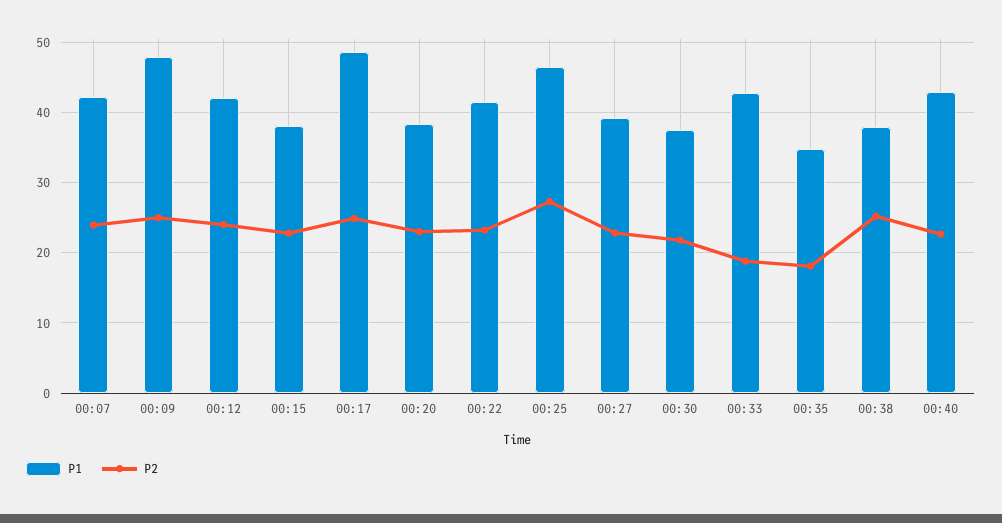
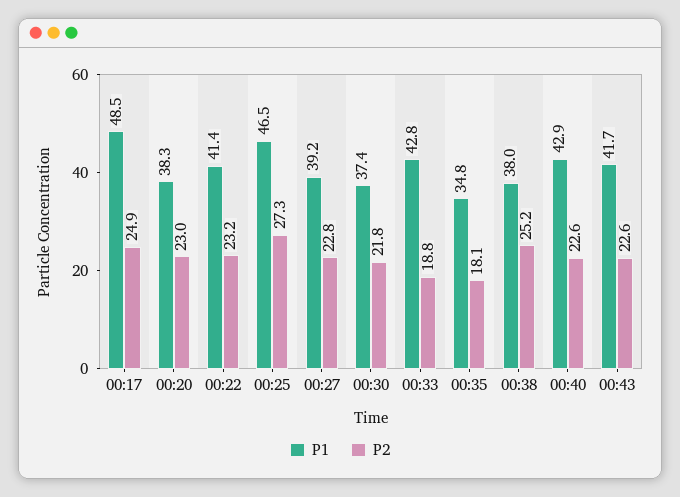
P1, 00:07: 42 -> none
P2, 00:07: 24 -> none
P1, 00:09: 48 -> none
P2, 00:09: 25 -> none
P1, 00:12: 42 -> none
P2, 00:12: 24 -> none
P1, 00:15: 38 -> none
P2, 00:15: 23 -> none
P1, 00:43: none -> 41.7
P2, 00:43: none -> 22.6

